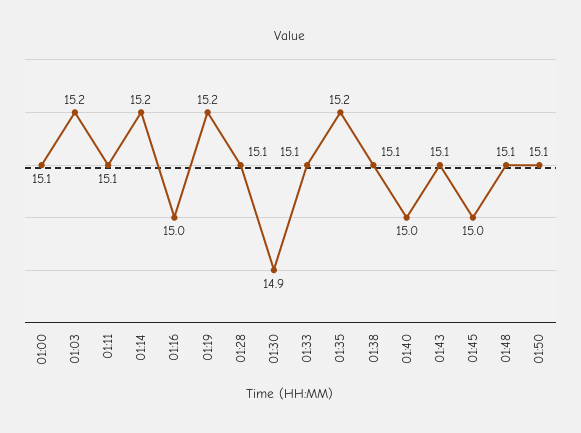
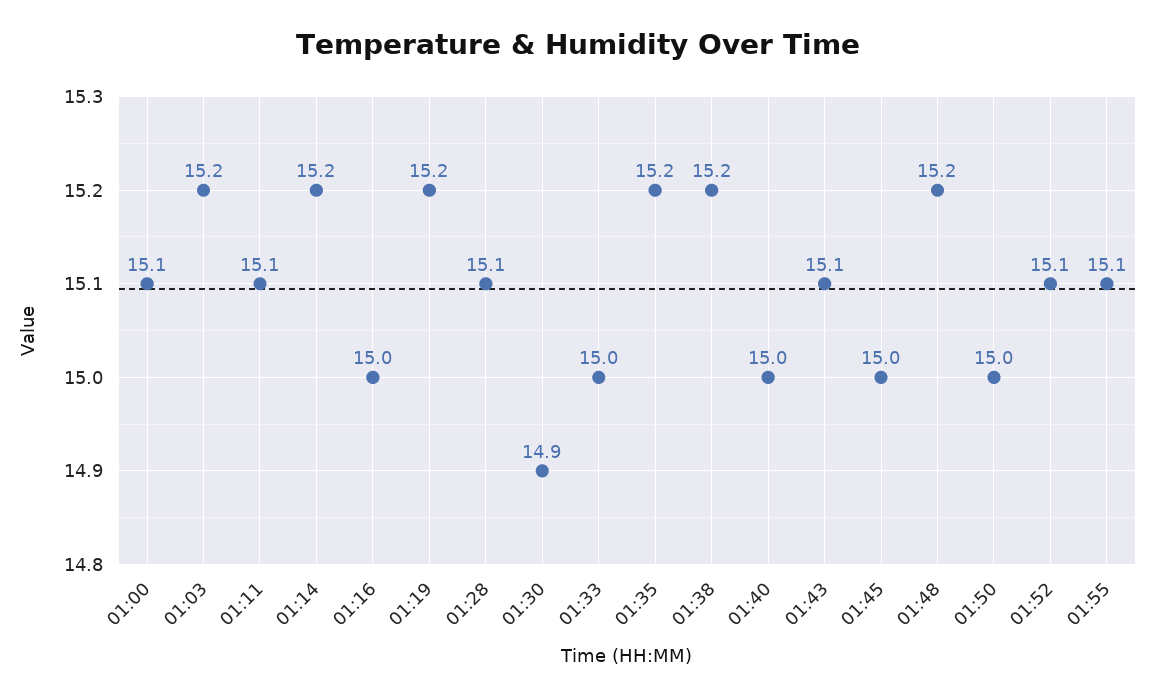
01:33: 15.1 -> 15
01:38: 15.1 -> 15.2
01:48: 15.1 -> 15.2
01:50: 15.1 -> 15
01:52: none -> 15.1
01:55: none -> 15.1

